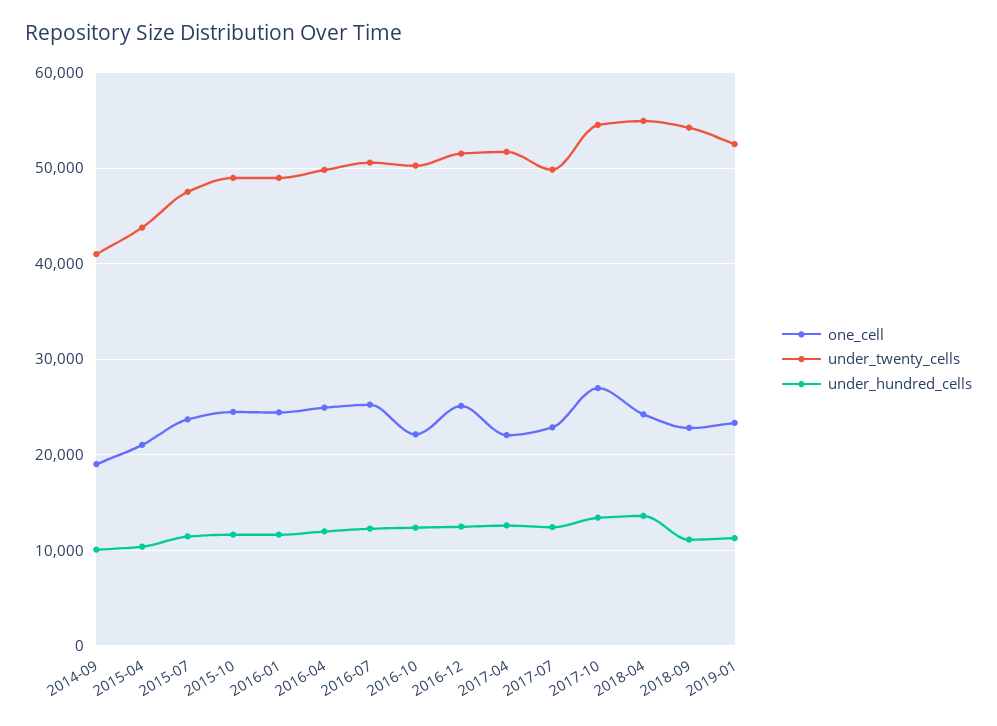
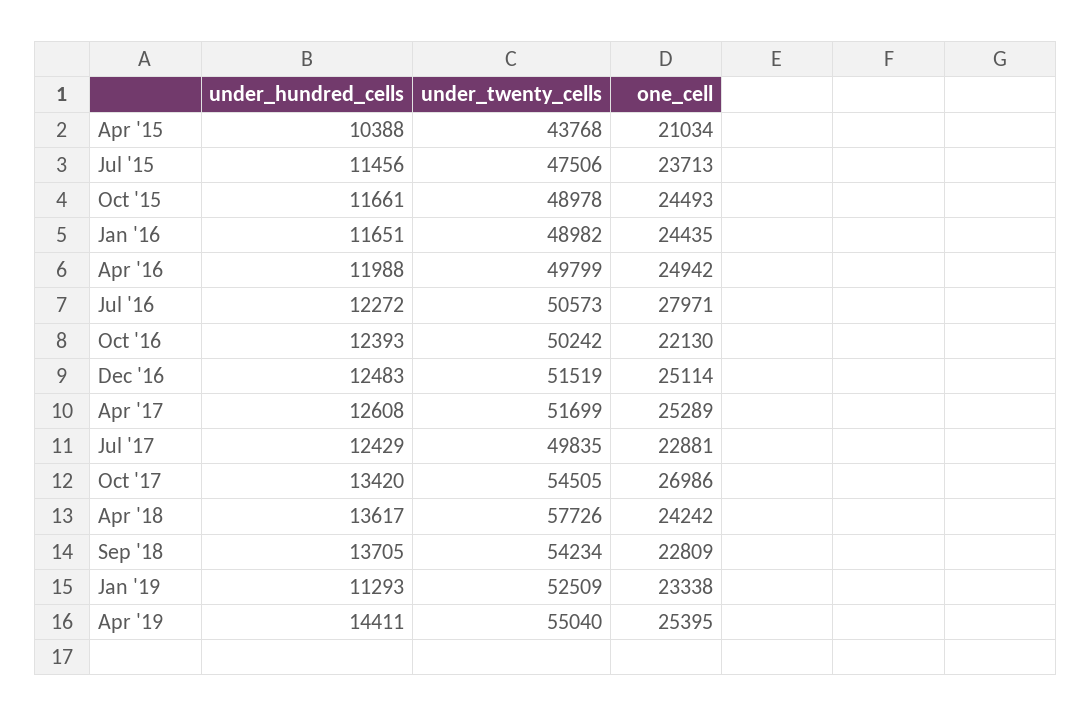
one_cell, 2014-09: 19000 -> none
under_twenty_cells, 2014-09: 41000 -> none
under_hundred_cells, 2014-09: 10000 -> none
one_cell, 2016-07: 25000 -> 27971
one_cell, 2017-04: 22000 -> 25289
under_twenty_cells, 2018-04: 55000 -> 57726
under_hundred_cells, 2018-09: 11000 -> 13705
under_hundred_cells, Apr '19: none -> 14411
under_twenty_cells, Apr '19: none -> 55040
one_cell, Apr '19: none -> 25395

